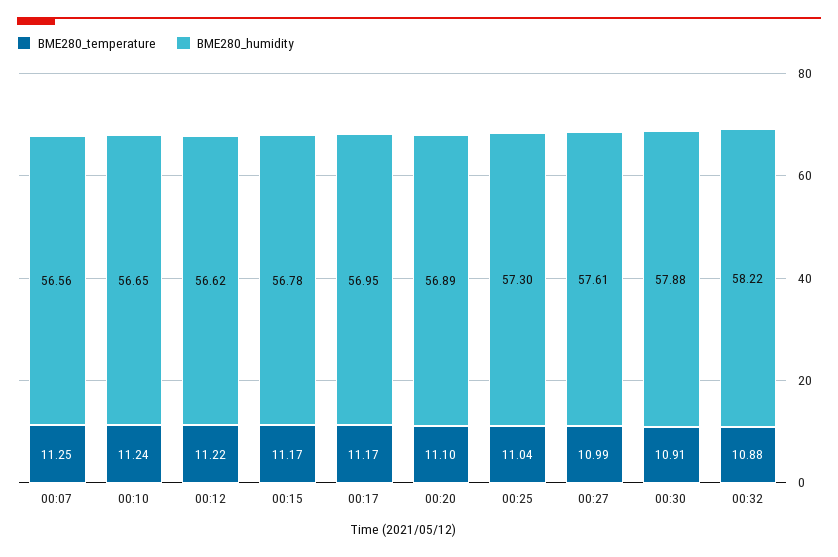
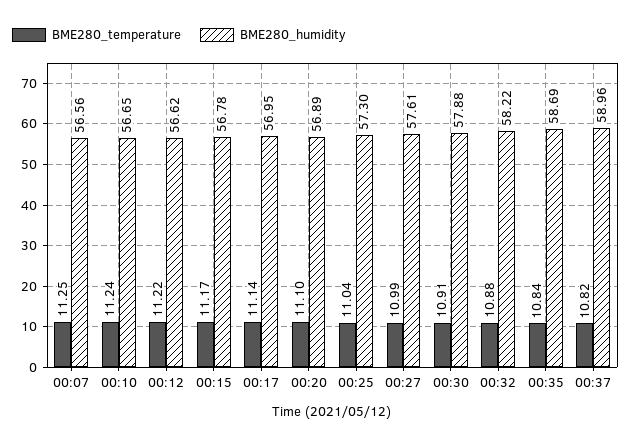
BME280_temperature, 00:17: 11.17 -> 11.14
BME280_temperature, 00:35: none -> 10.84
BME280_humidity, 00:35: none -> 58.69
BME280_temperature, 00:37: none -> 10.82
BME280_humidity, 00:37: none -> 58.96

